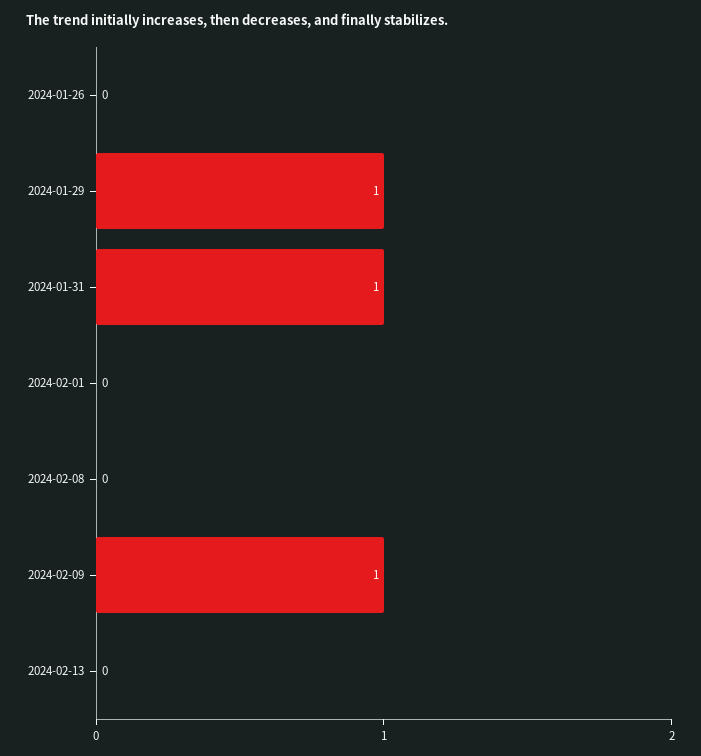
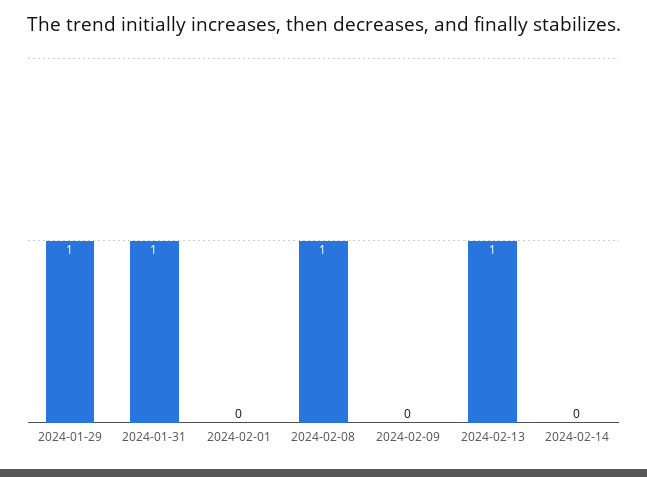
2024-01-26: 0 -> none
2024-02-08: 0 -> 1
2024-02-09: 1 -> 0
2024-02-13: 0 -> 1
2024-02-14: none -> 0

